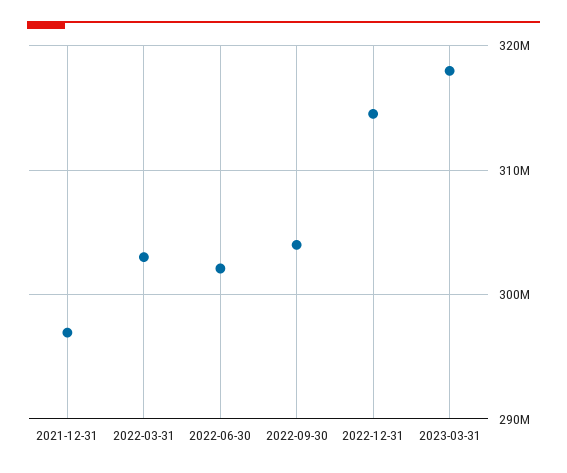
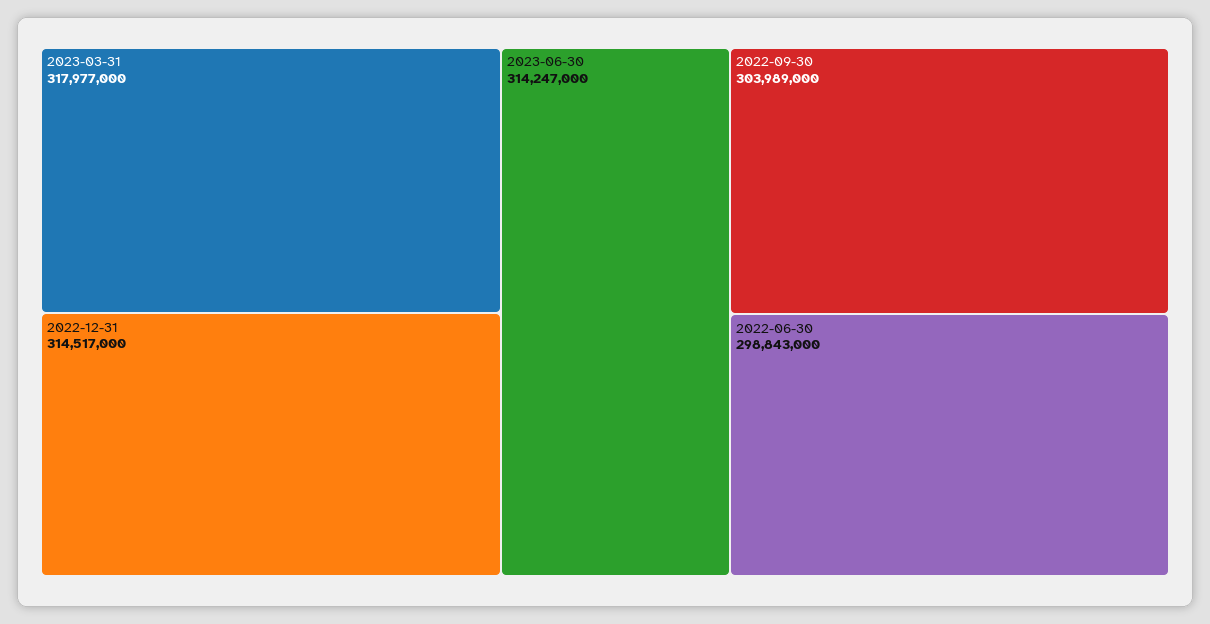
2021-12-31: 297000000 -> none
2022-03-31: 303000000 -> none
2022-06-30: 302000000 -> 298843000
2023-06-30: none -> 314247000

